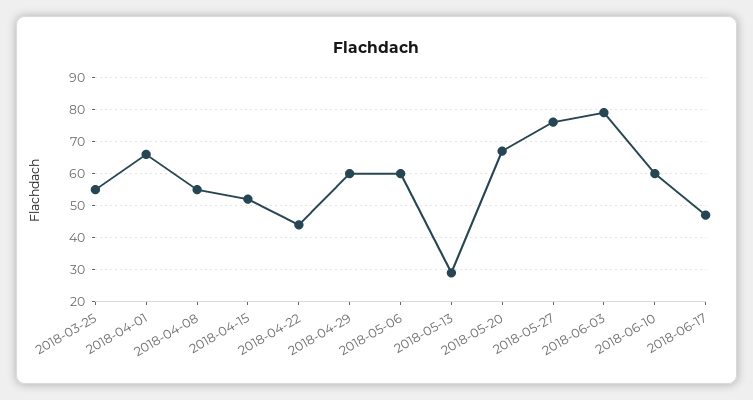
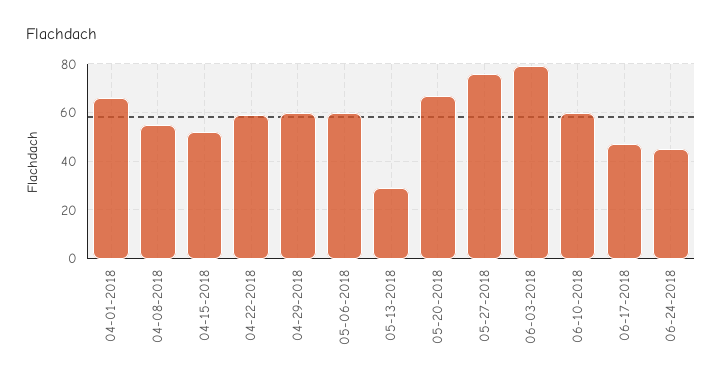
2018-03-25: 55 -> none
2018-04-22: 45 -> 60
06-24-2018: none -> 45

